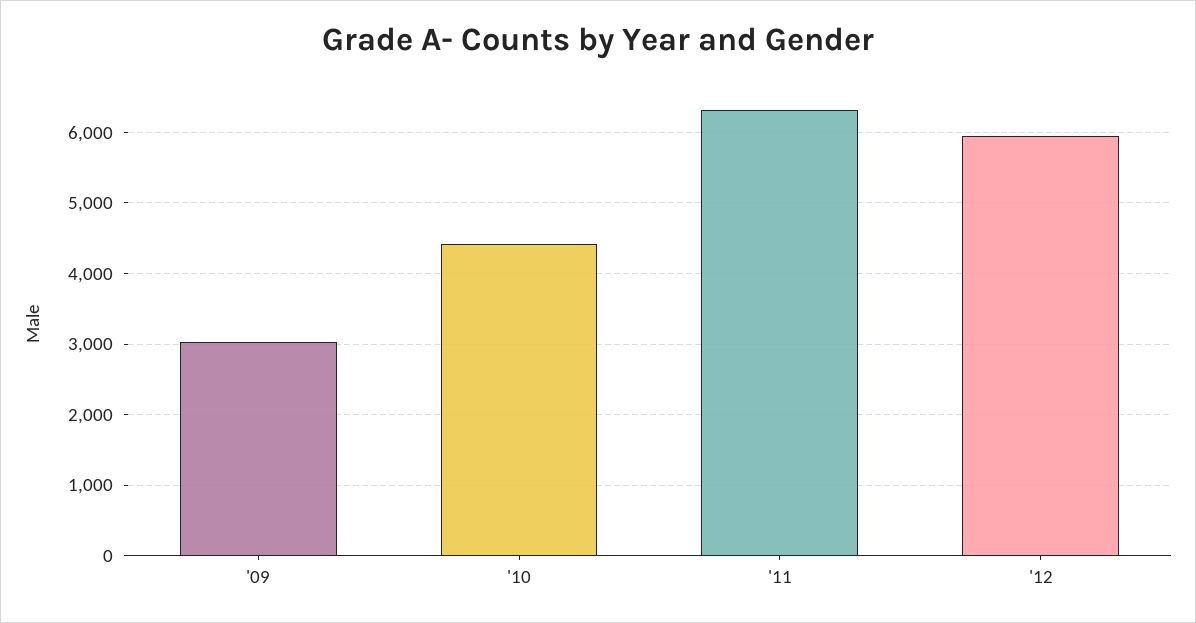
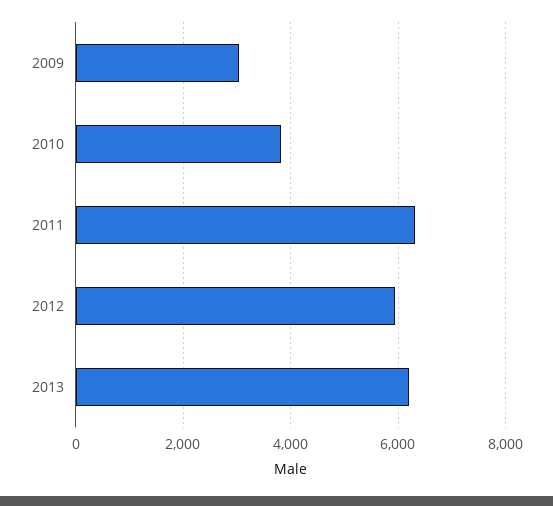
'10: 4400 -> 3800
2013: none -> 6200

